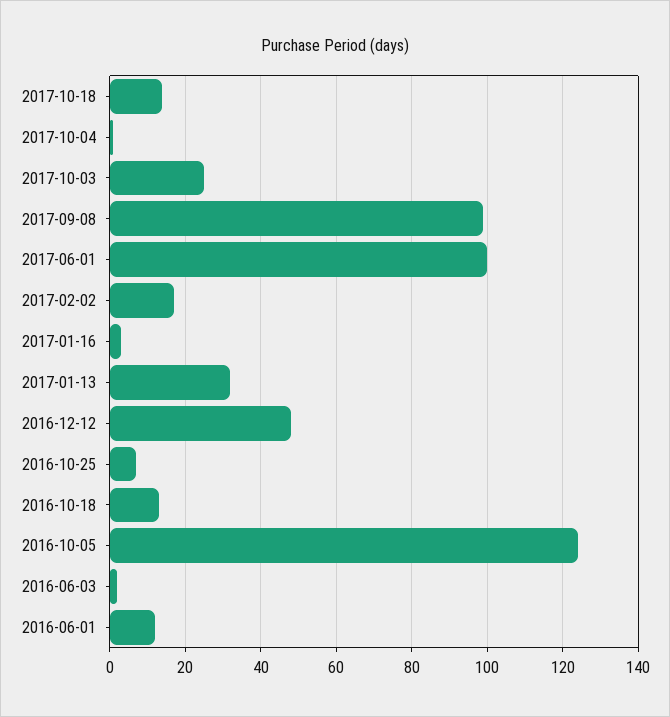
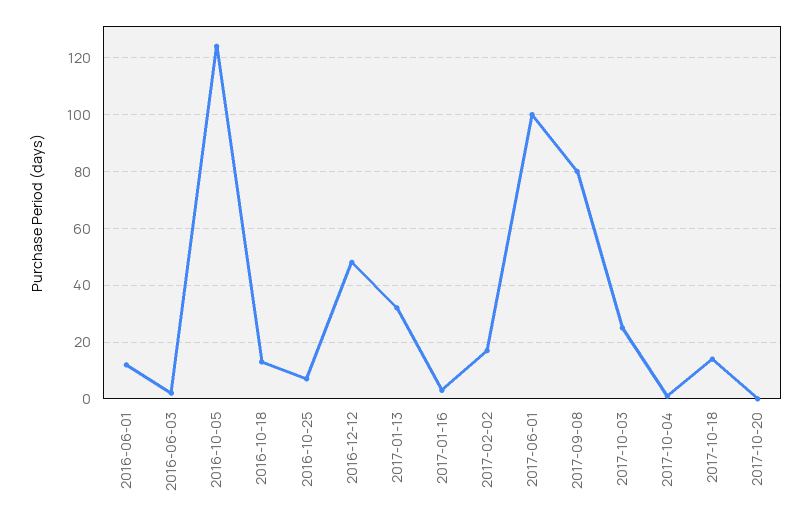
2017-09-08: 100 -> 80
2017-10-20: none -> 0

